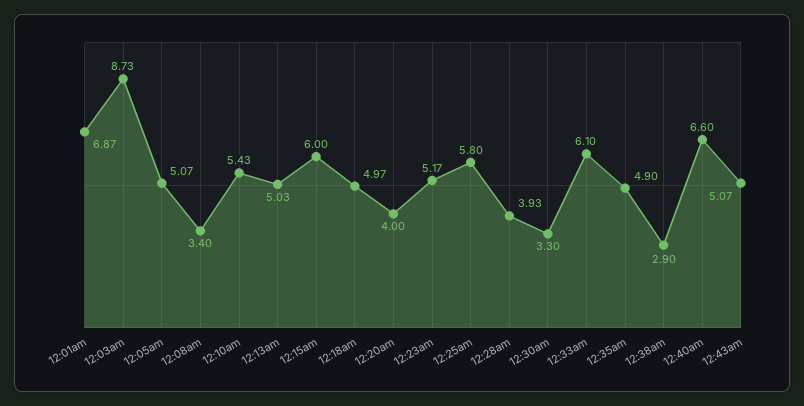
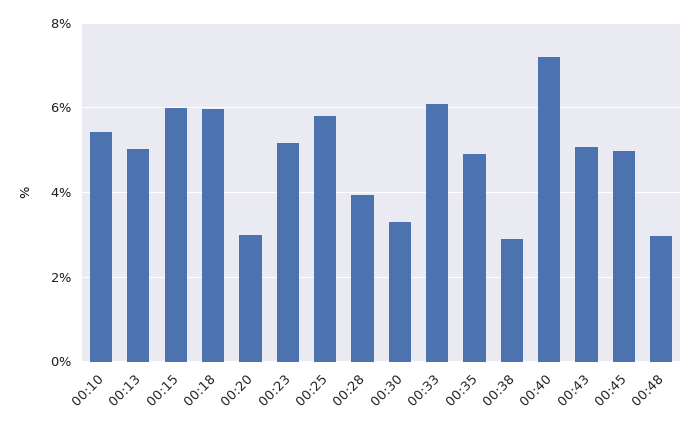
12:01am: 6.87 -> none
12:03am: 8.73 -> none
12:05am: 5.07 -> none
12:08am: 3.4 -> none
12:18am: 4.97 -> 6
12:20am: 4 -> 3
12:40am: 6.6 -> 7.2
00:45: none -> 5
00:48: none -> 3

